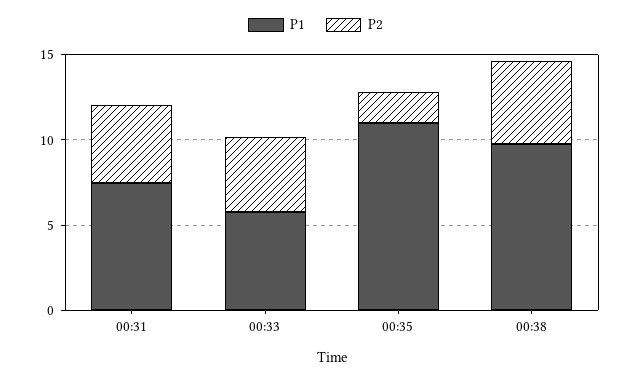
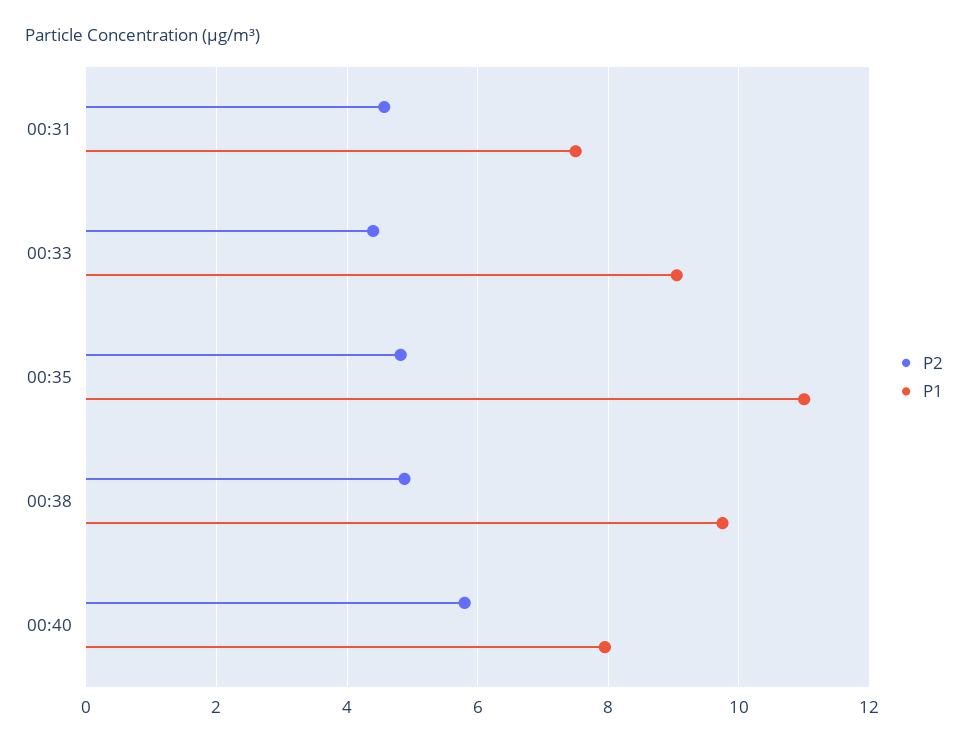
P1, 00:33: 6 -> 9
P2, 00:35: 2 -> 4.8
P2, 00:40: none -> 5.8
P1, 00:40: none -> 8

